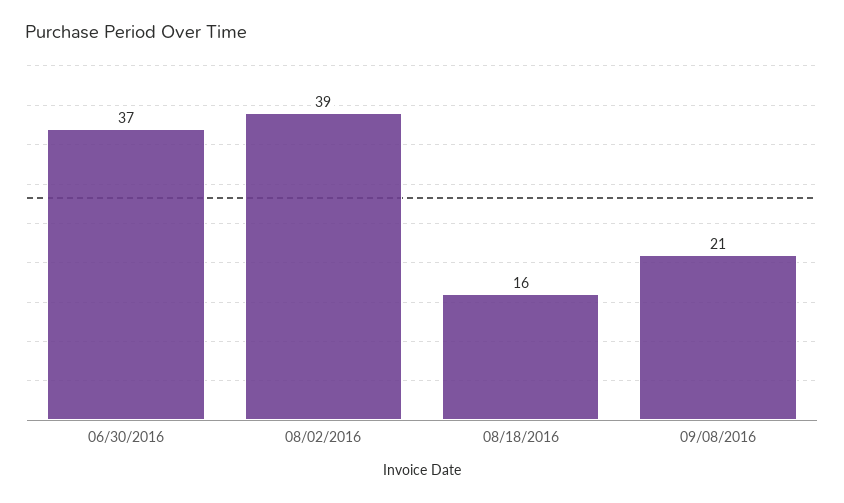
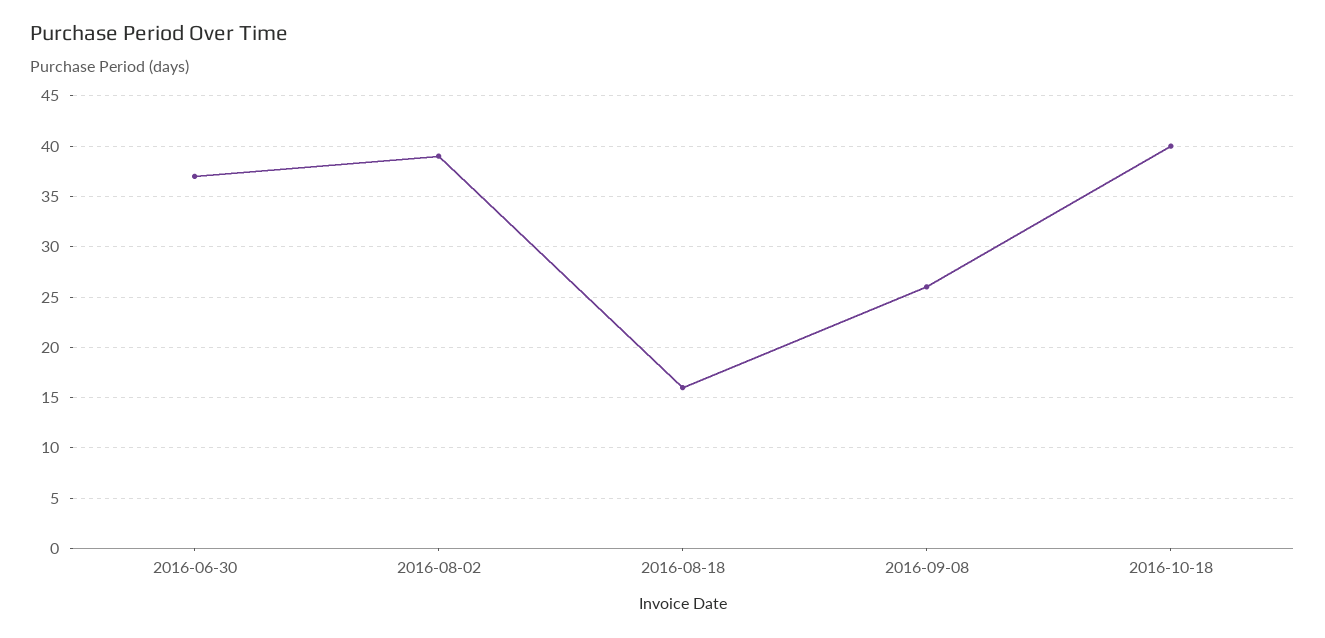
09/08/2016: 21 -> 26
2016-10-18: none -> 40

